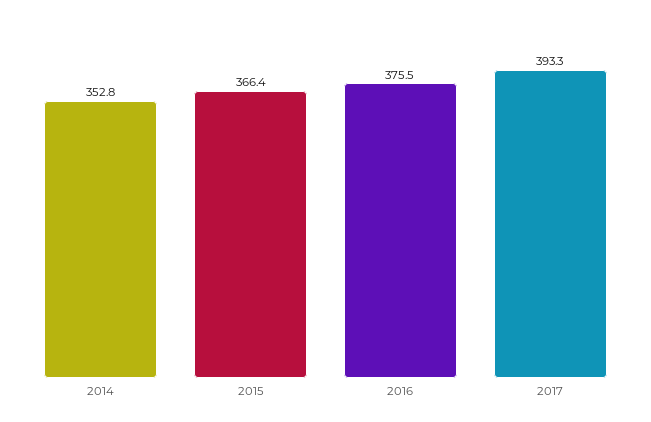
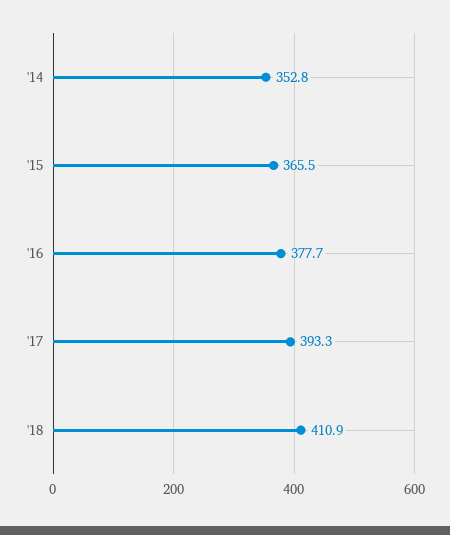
2015: 366.4 -> 365.5
2016: 375.5 -> 377.7
'18: none -> 410.9

